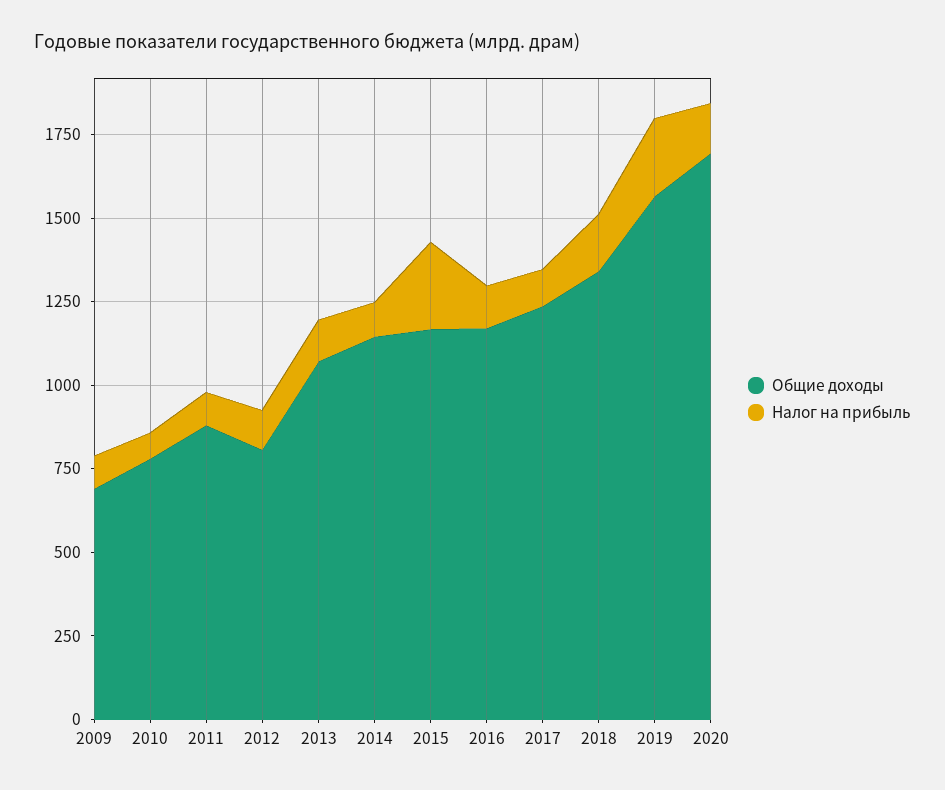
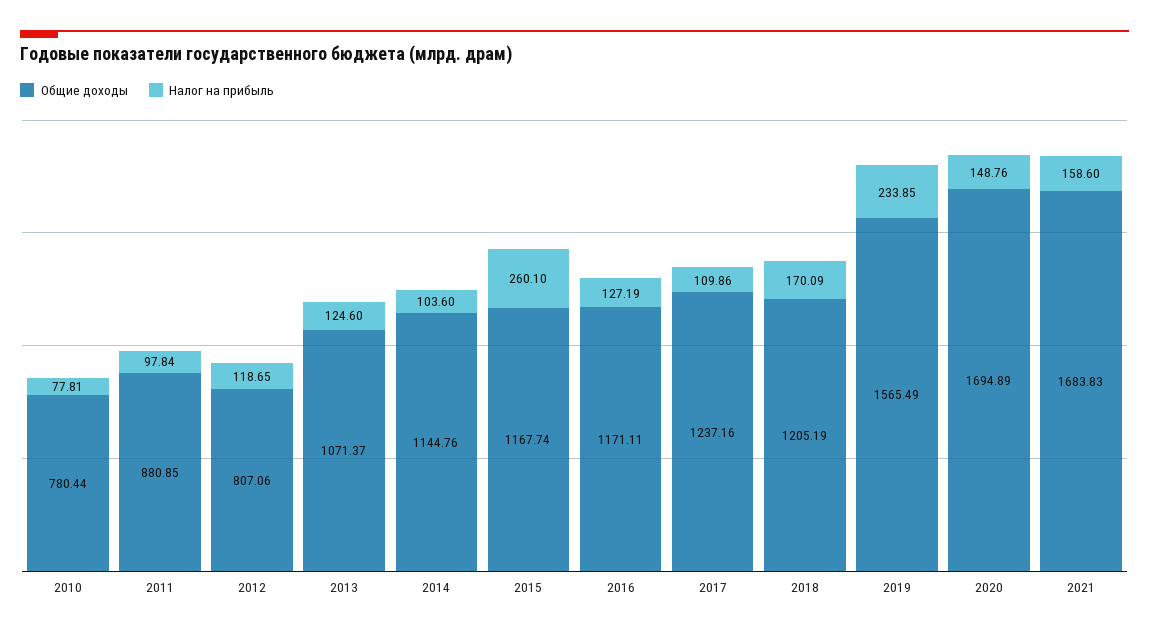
Общие доходы, 2009: 700 -> none
Налог на прибыль, 2009: 100 -> none
Общие доходы, 2018: 1350 -> 1205.19
Общие доходы, 2021: none -> 1683.83
Налог на прибыль, 2021: none -> 158.6

